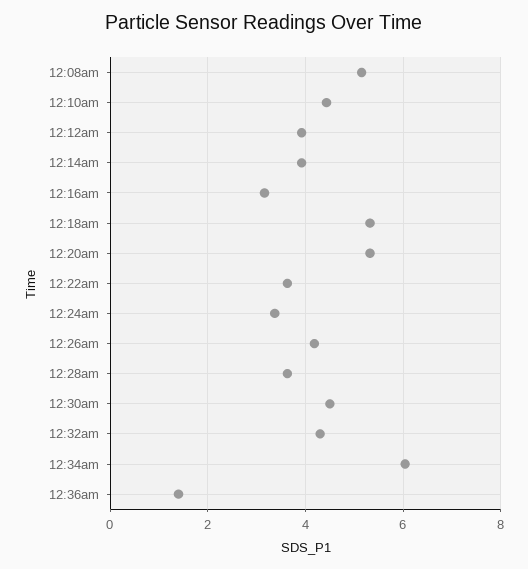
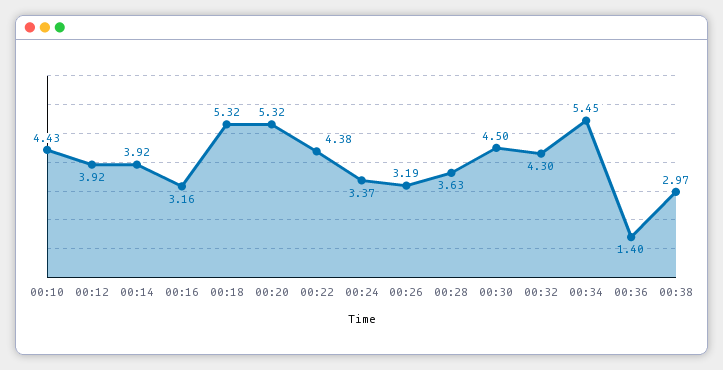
12:08am: 5.2 -> none
12:22am: 3.6 -> 4.38
12:26am: 4.2 -> 3.19
12:34am: 6 -> 5.45
00:38: none -> 2.97

